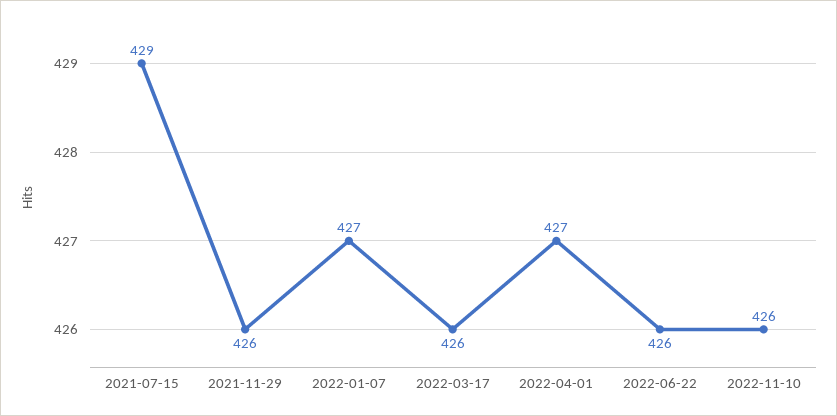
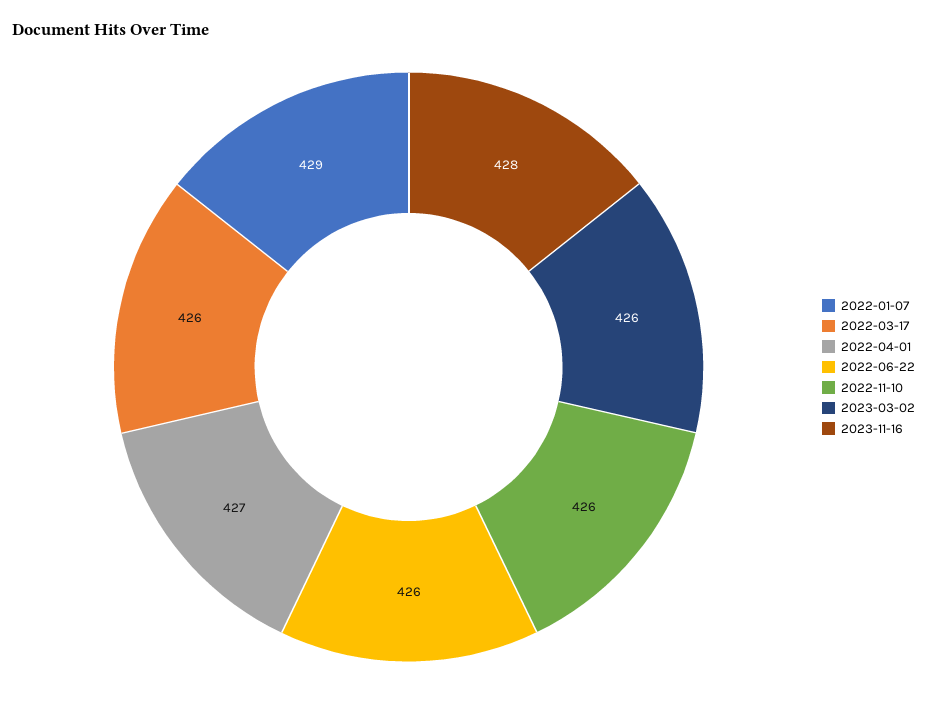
2021-07-15: 429 -> none
2021-11-29: 426 -> none
2022-01-07: 427 -> 429
2023-03-02: none -> 426
2023-11-16: none -> 428

